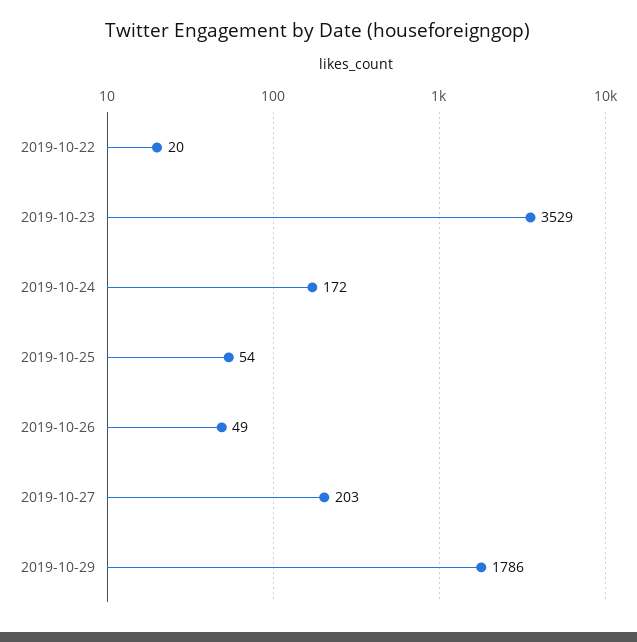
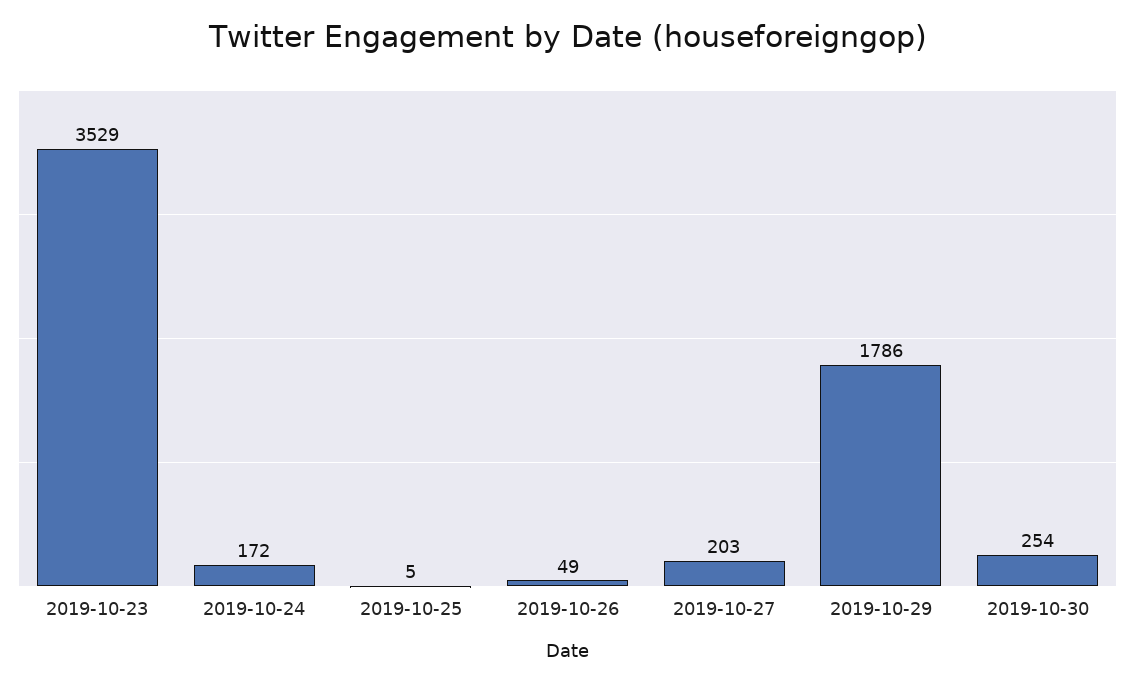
2019-10-22: 20 -> none
2019-10-25: 54 -> 5
2019-10-30: none -> 254

